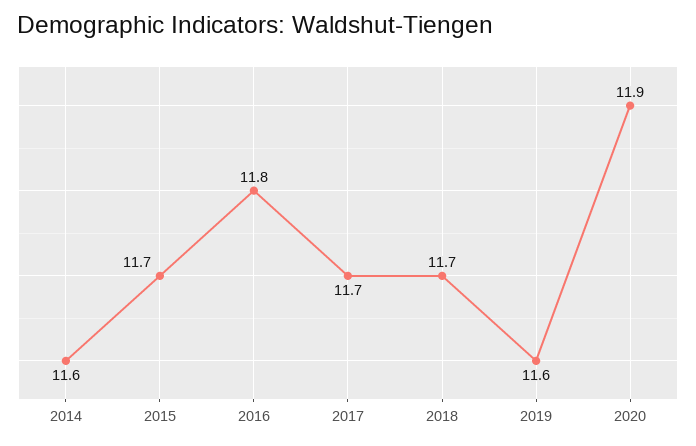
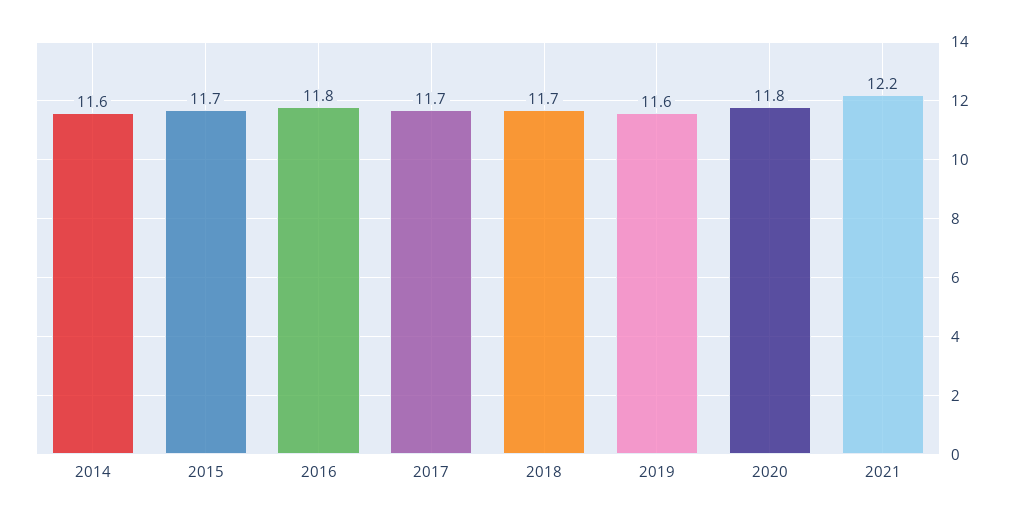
2020: 11.9 -> 11.8
2021: none -> 12.2

